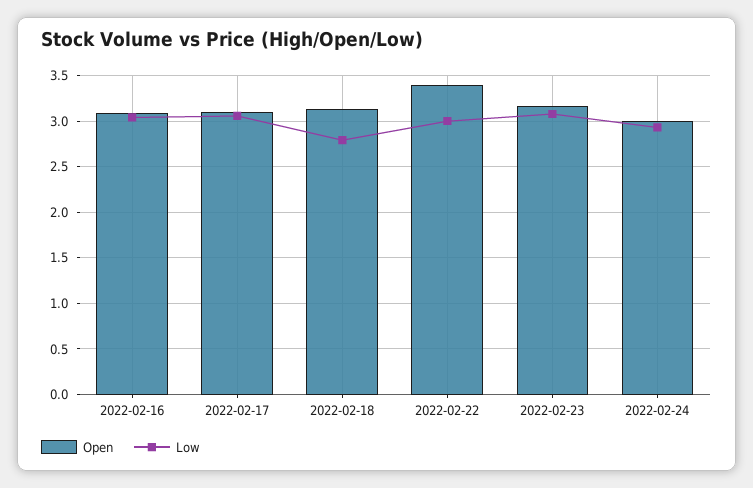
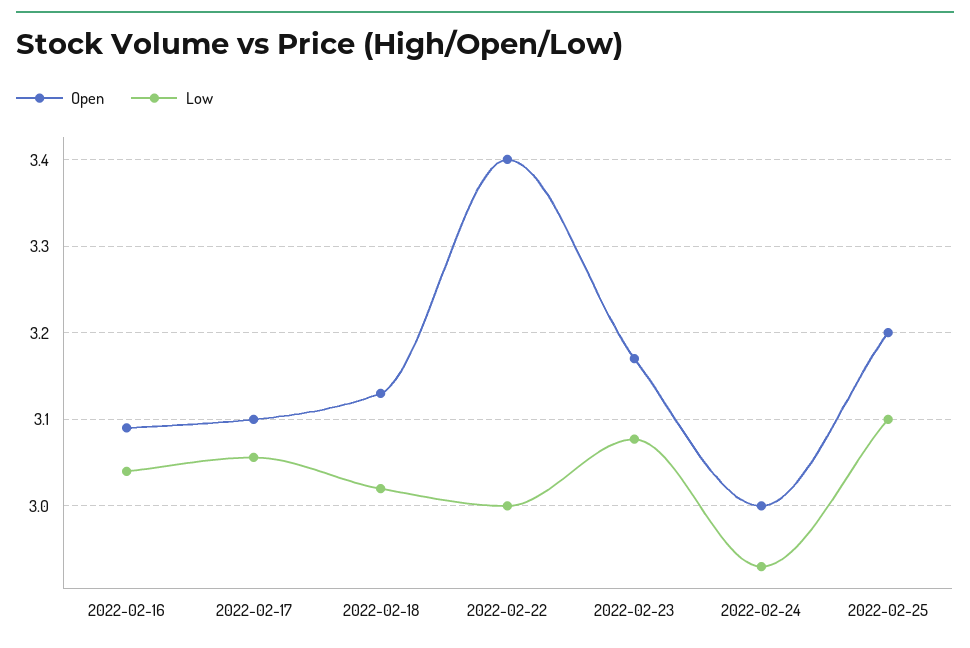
Low, 2022-02-18: 2.8 -> 3.02
Open, 2022-02-25: none -> 3.2
Low, 2022-02-25: none -> 3.1

